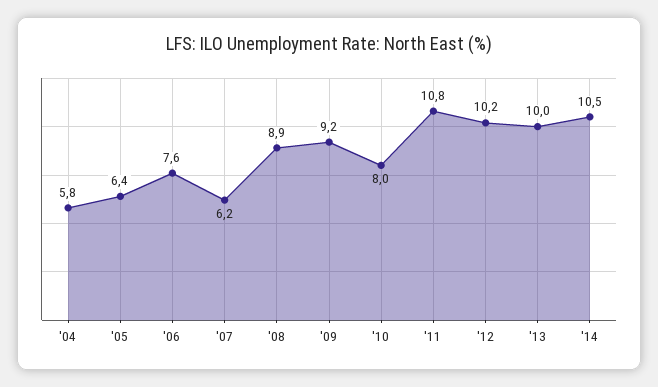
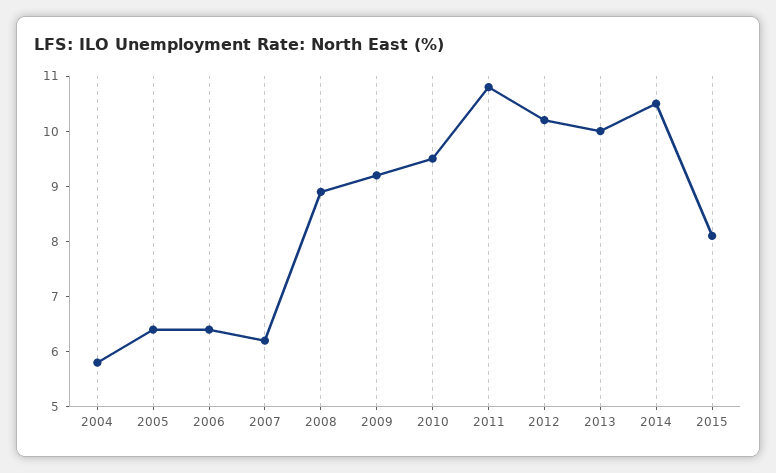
'06: 7.6 -> 6.5
'10: 8 -> 9.5
2015: none -> 8

